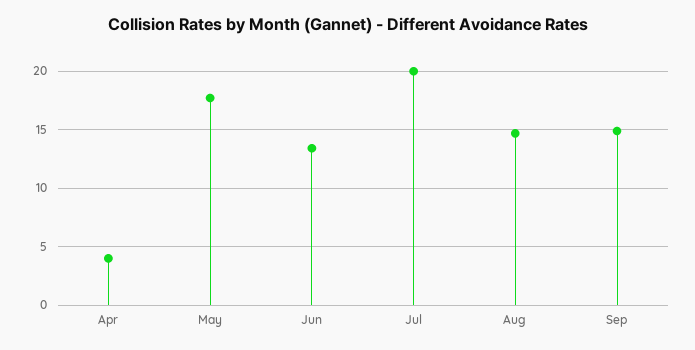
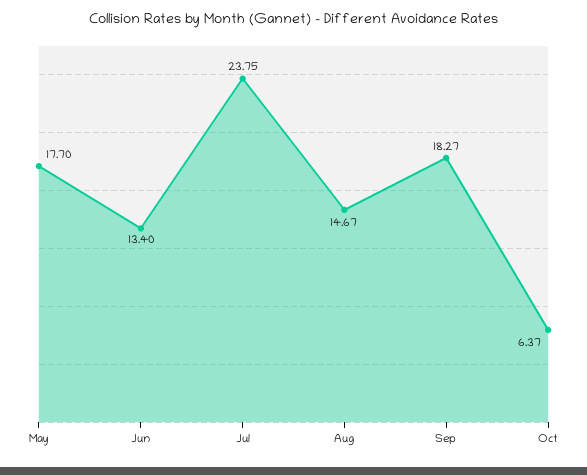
Apr: 4 -> none
Jul: 20 -> 23.75
Sep: 15 -> 18.27
Oct: none -> 6.37

